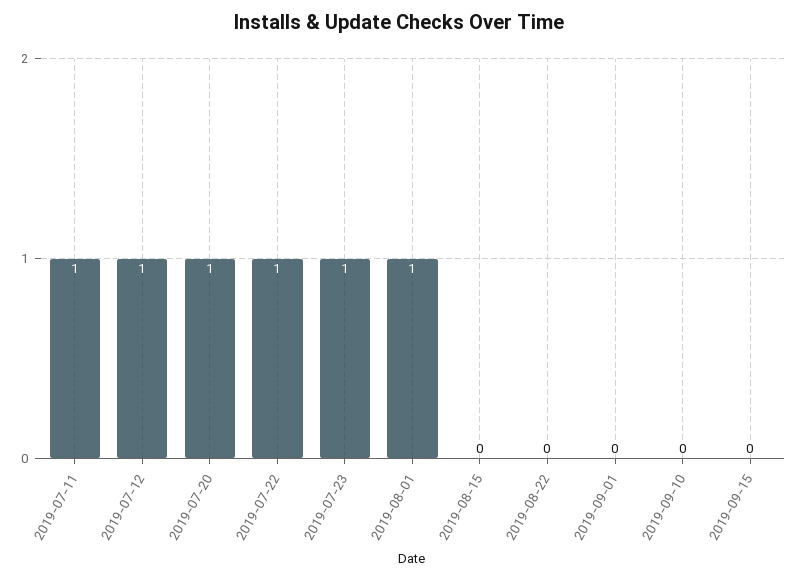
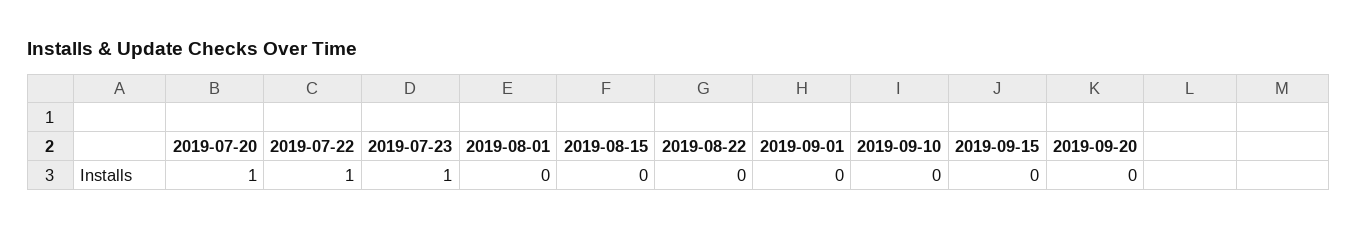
2019-07-11: 1 -> none
2019-07-12: 1 -> none
2019-08-01: 1 -> 0
2019-09-20: none -> 0

